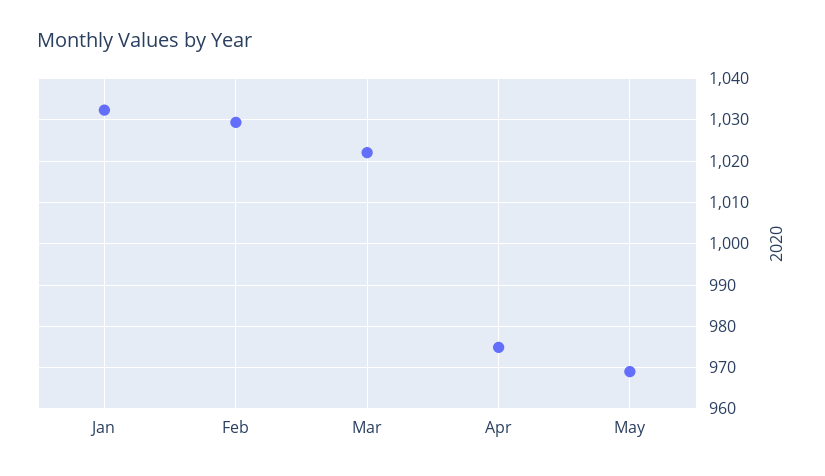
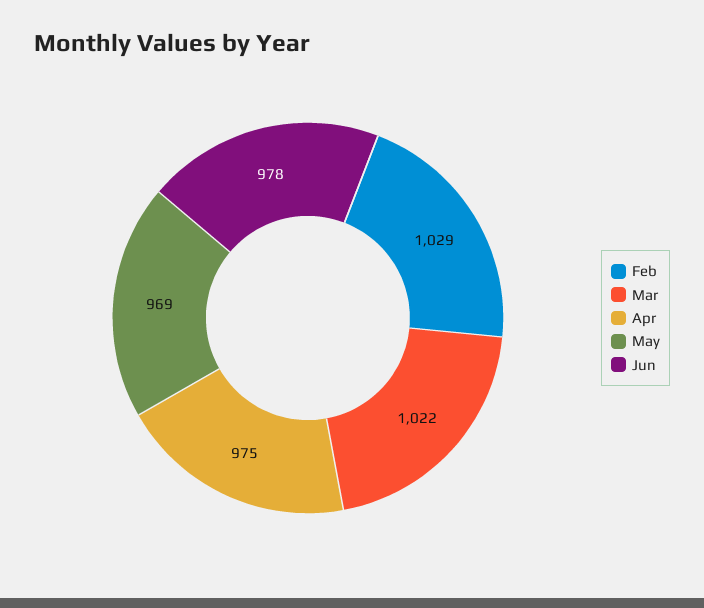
Jan: 1032 -> none
Jun: none -> 978

